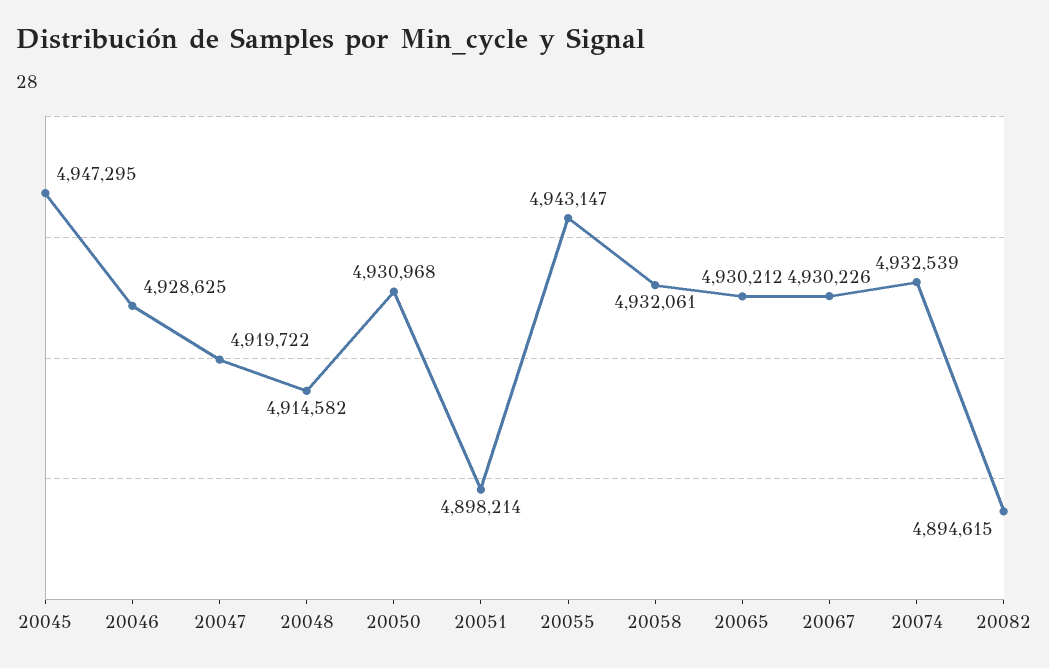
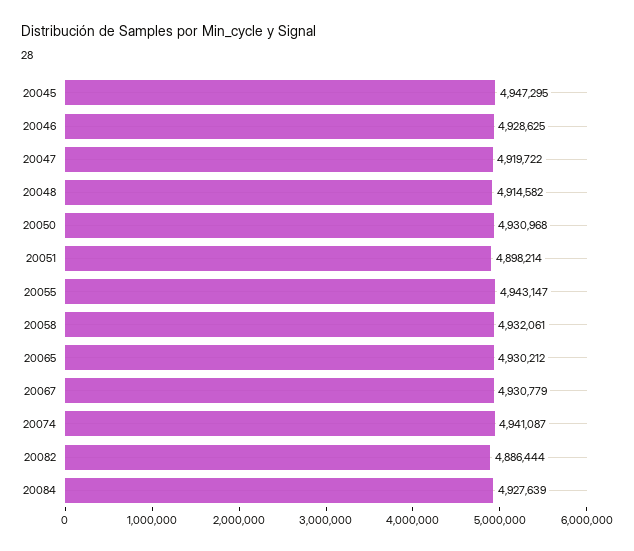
20067: 4930226 -> 4930779
20074: 4932539 -> 4941087
20082: 4894615 -> 4886444
20084: none -> 4927639

